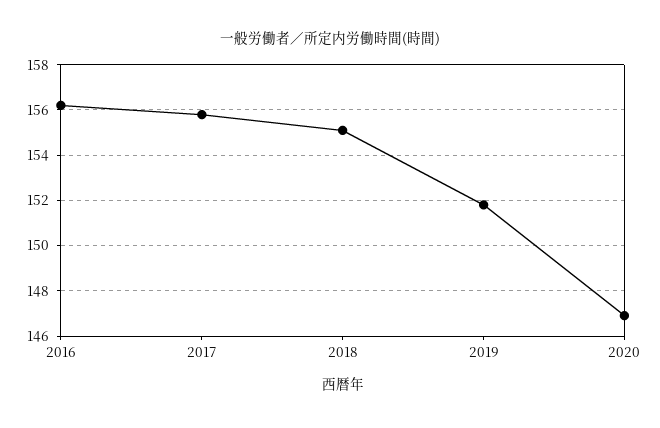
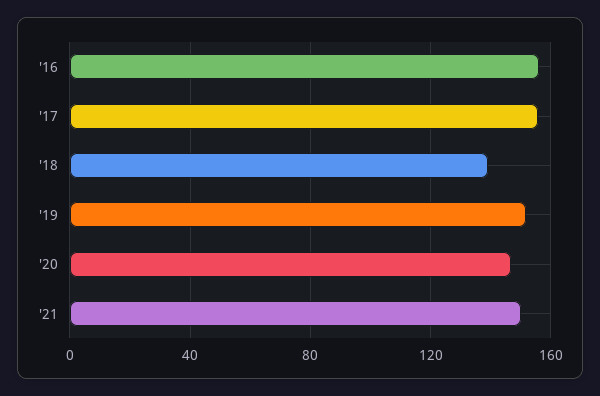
2018: 155 -> 140
'21: none -> 150

